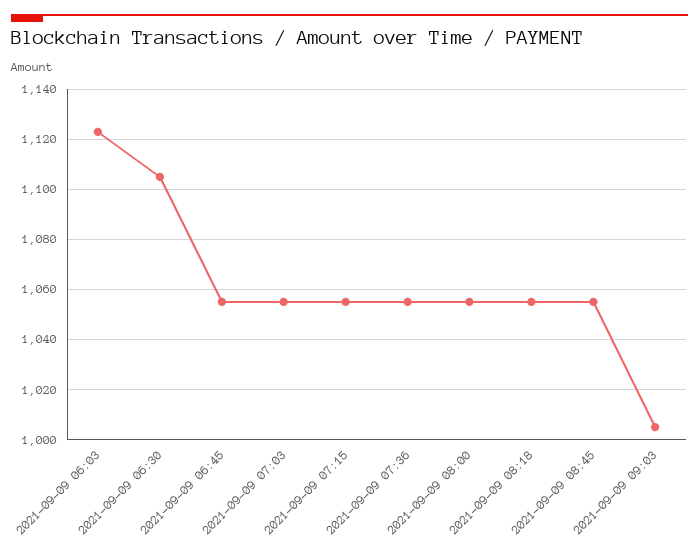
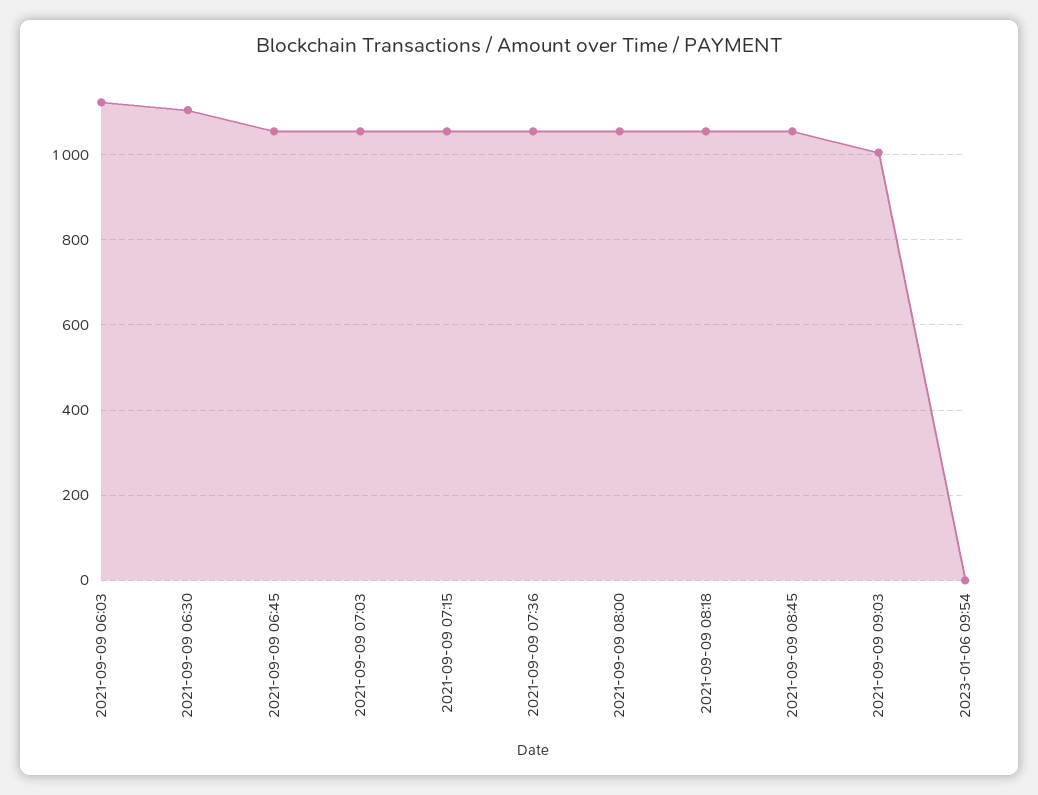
2023-01-06 09:54: none -> 0

